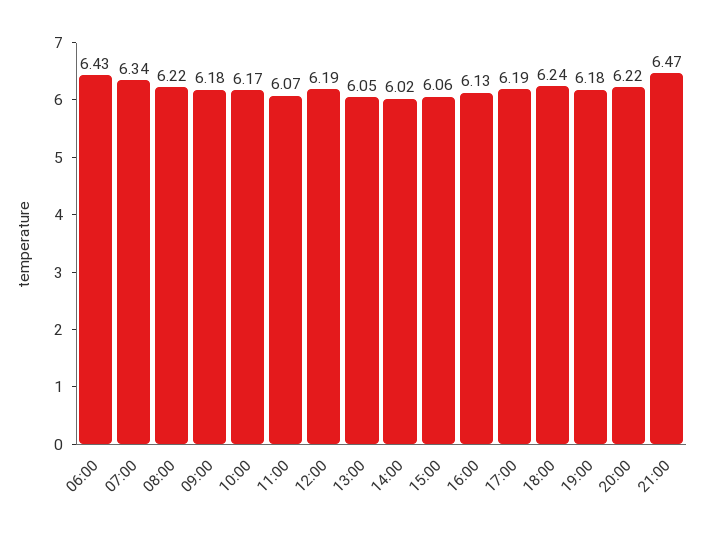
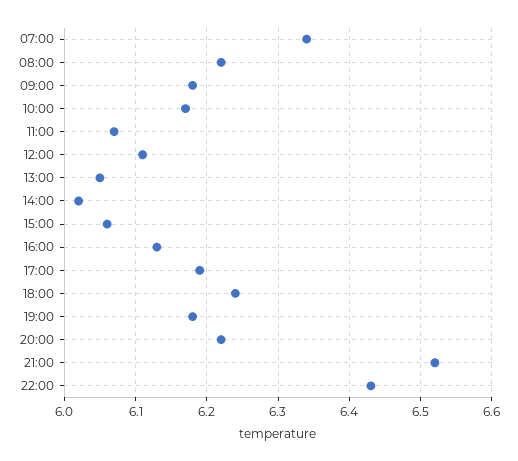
06:00: 6.43 -> none
12:00: 6.19 -> 6.11
21:00: 6.47 -> 6.52
22:00: none -> 6.43

